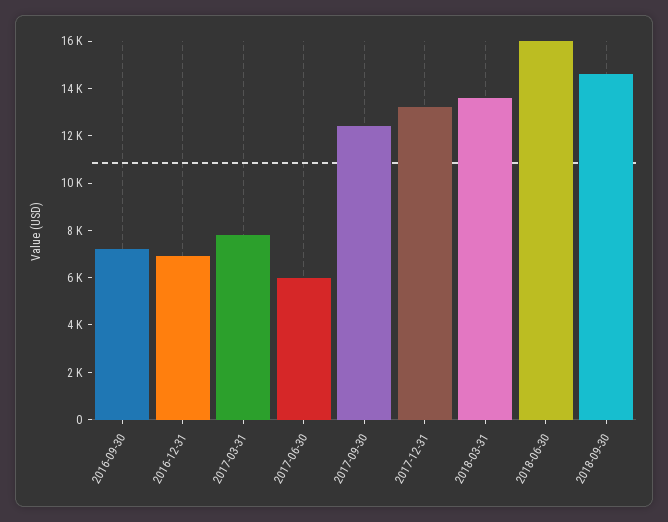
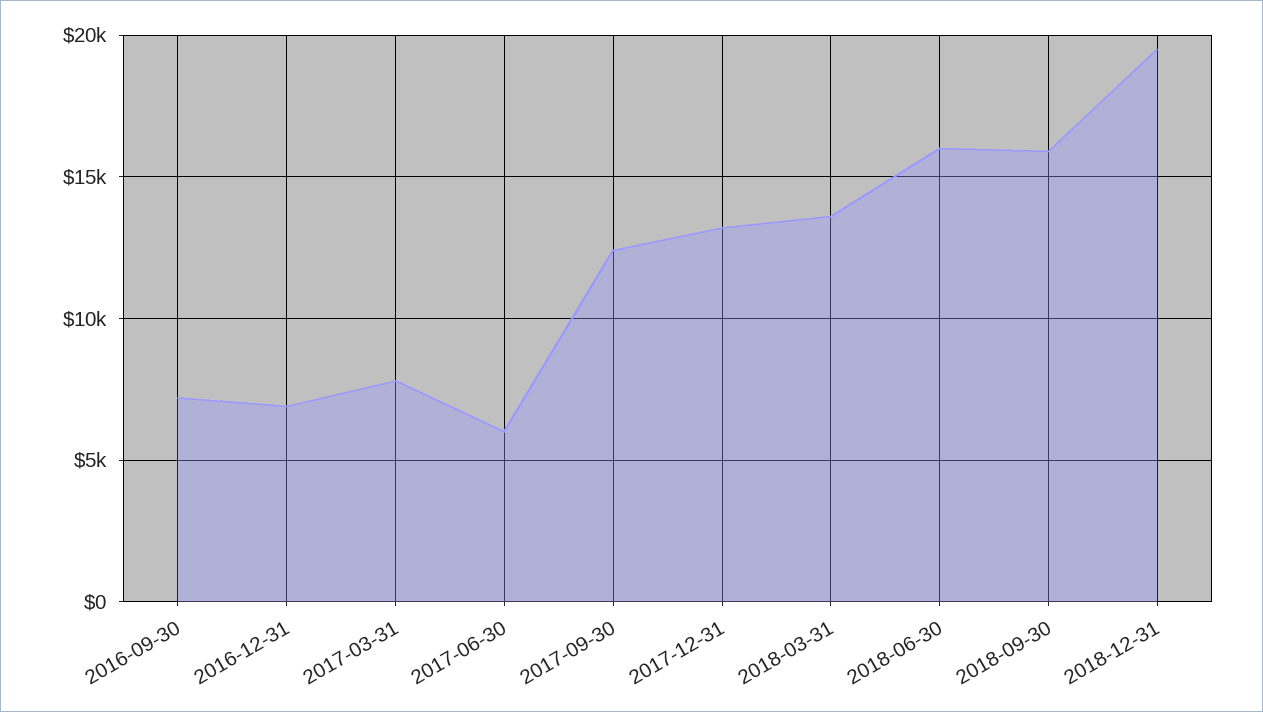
2018-09-30: 14500 -> 16000
2018-12-31: none -> 19500

